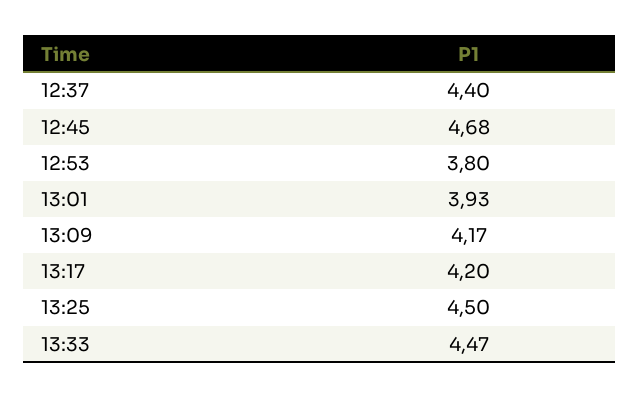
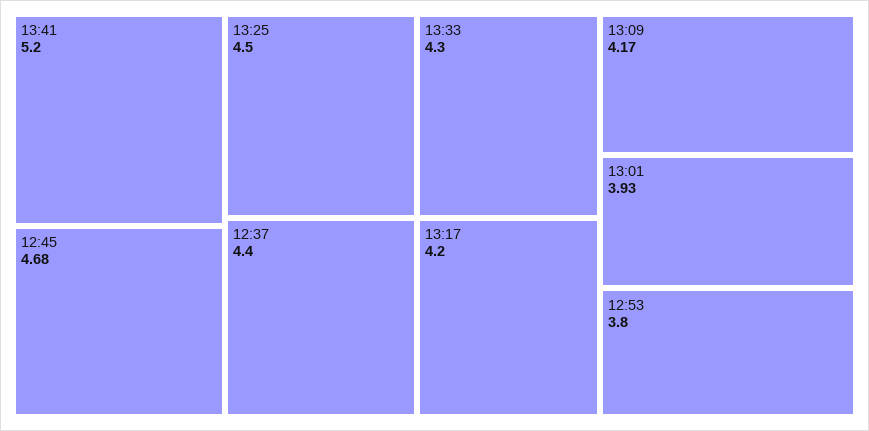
13:33: 4.47 -> 4.3
13:41: none -> 5.2

